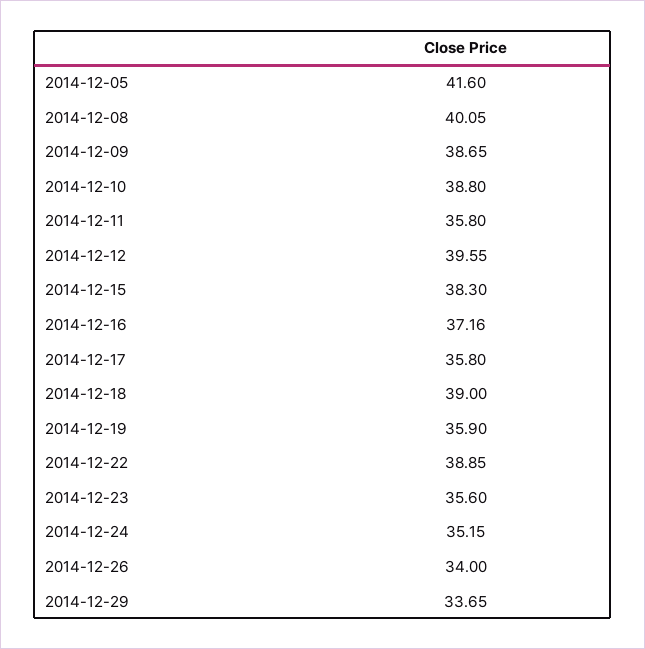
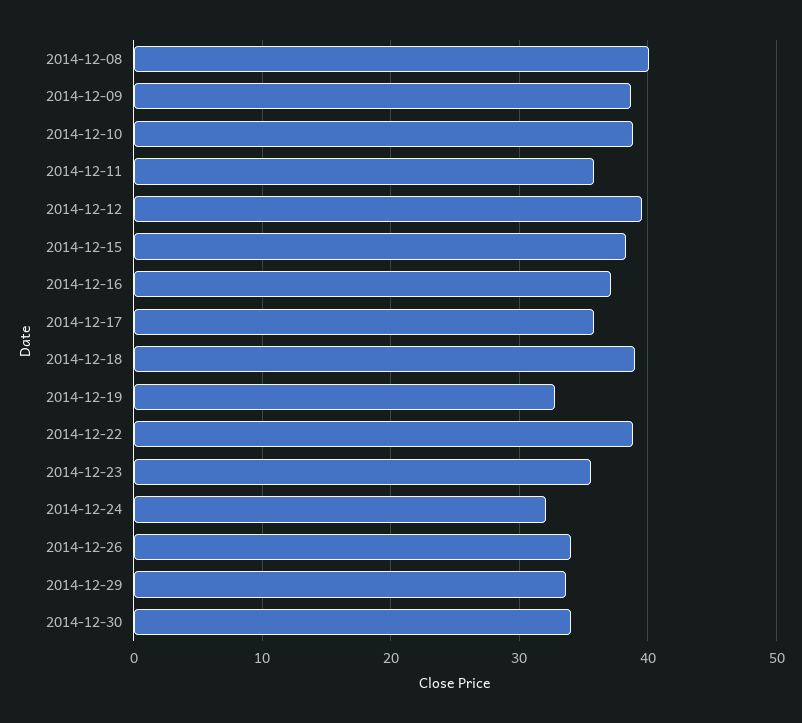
2014-12-05: 41.6 -> none
2014-12-19: 35.9 -> 33
2014-12-24: 35.15 -> 32
2014-12-30: none -> 34

